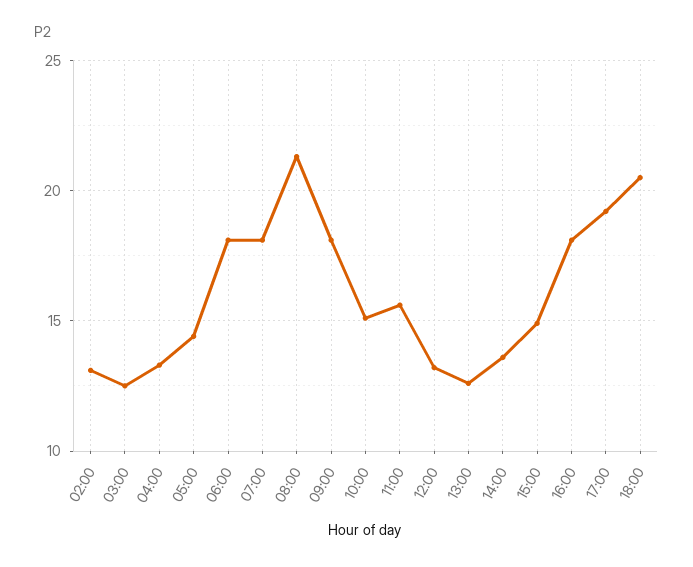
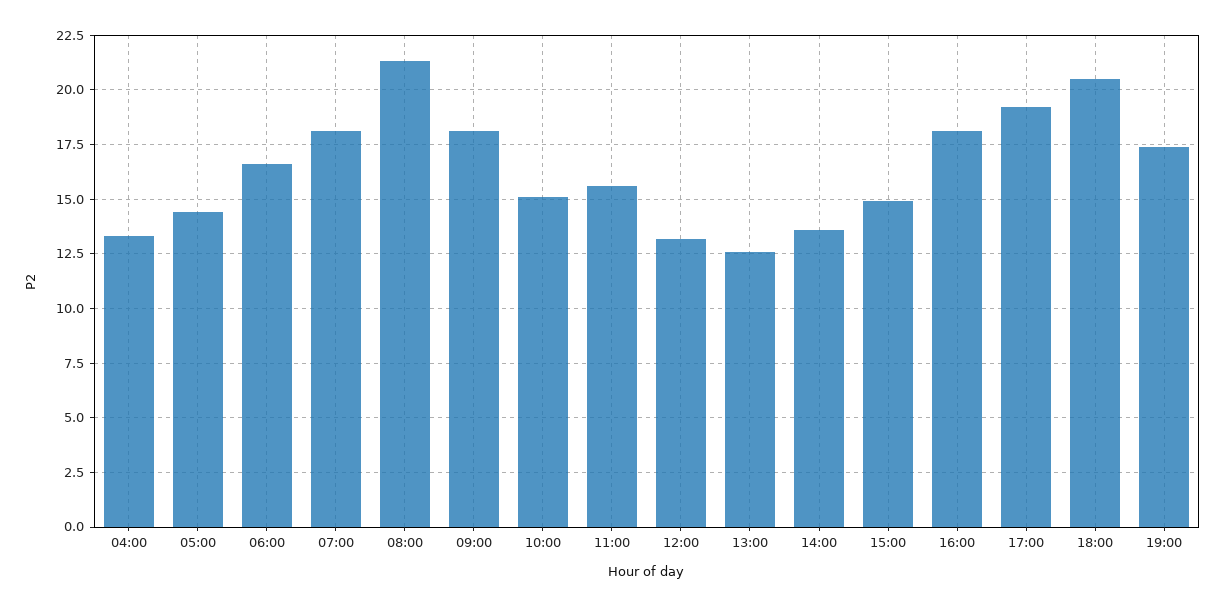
02:00: 13 -> none
03:00: 12.5 -> none
06:00: 18 -> 16.5
19:00: none -> 17.5

